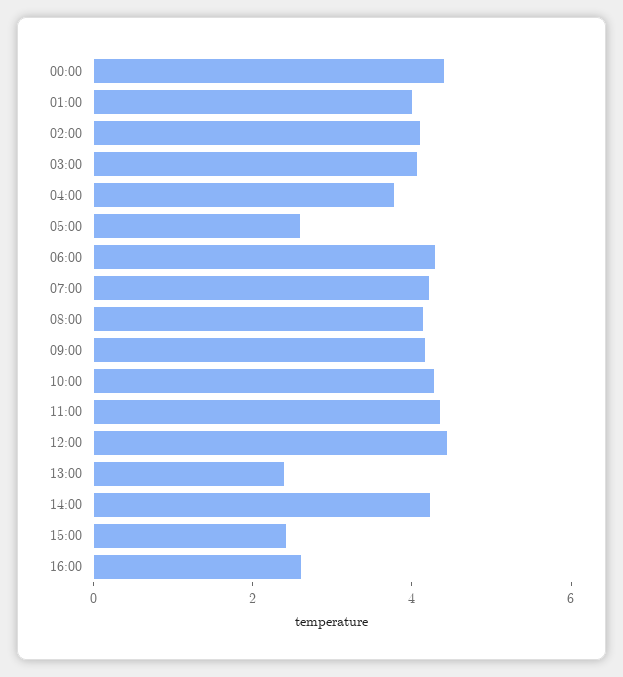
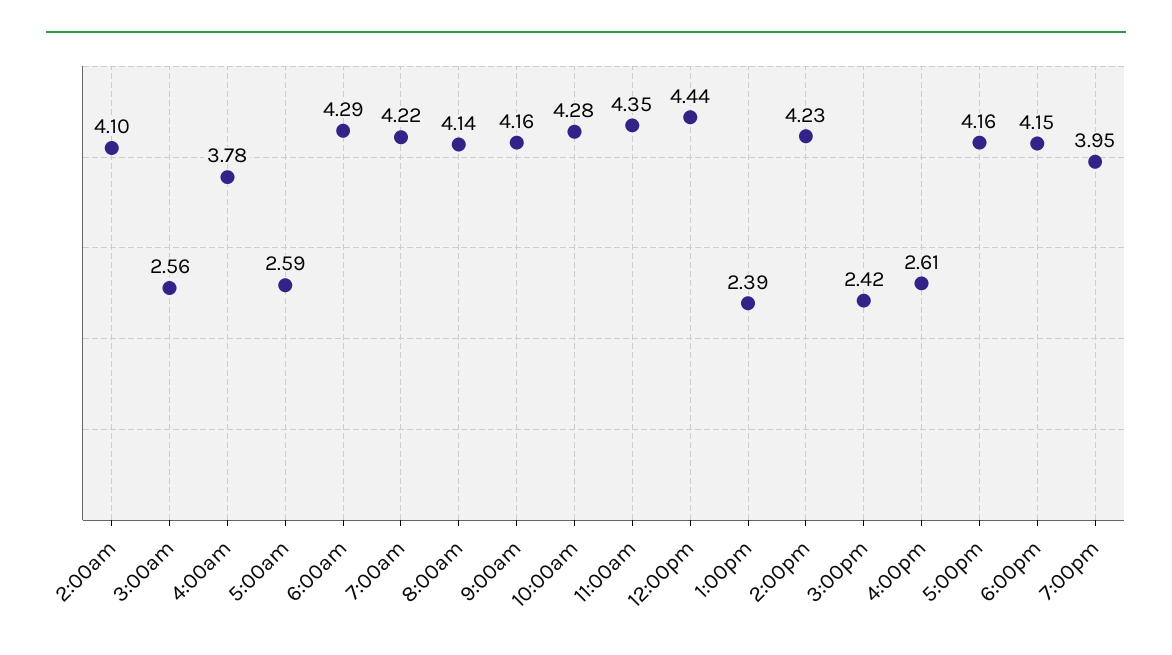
00:00: 4.5 -> none
01:00: 4 -> none
03:00: 4 -> 2.56
5:00pm: none -> 4.16
6:00pm: none -> 4.15
7:00pm: none -> 3.95

